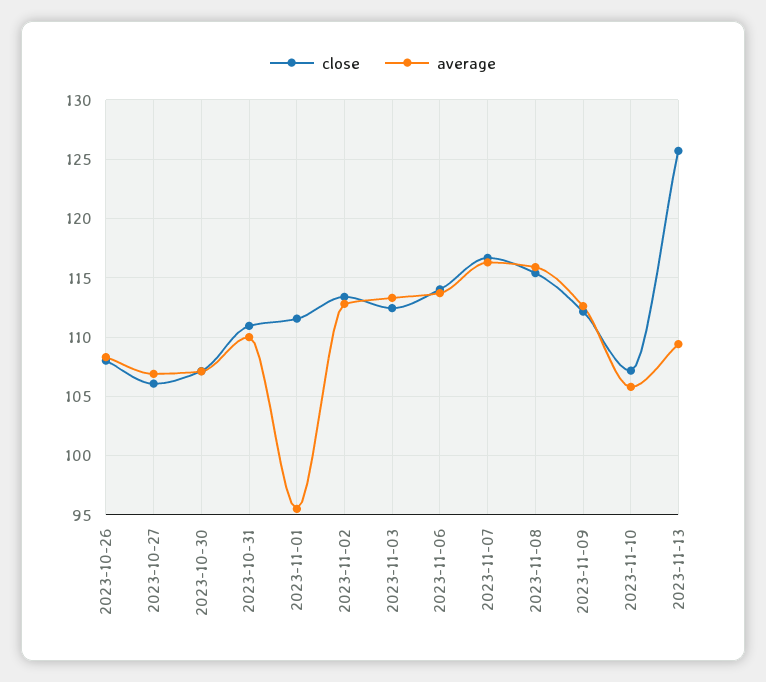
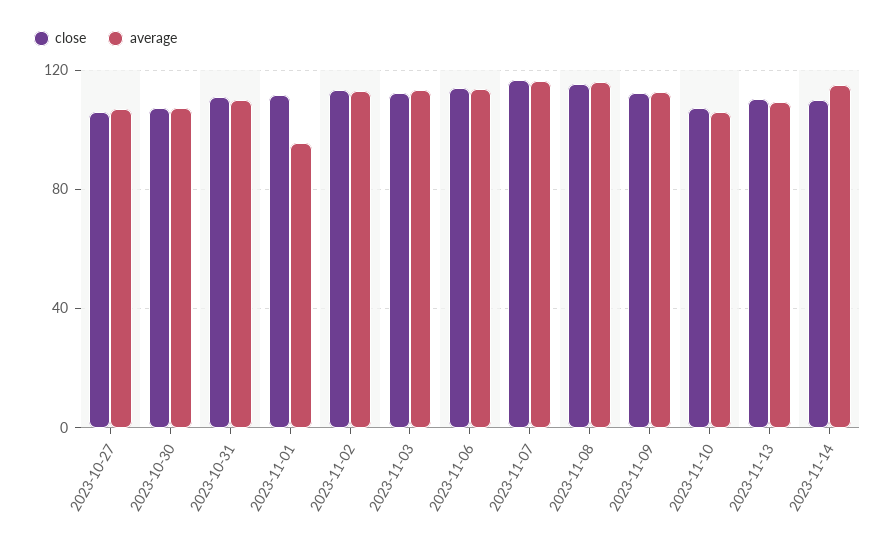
close, 2023-10-26: 108 -> none
average, 2023-10-26: 108 -> none
close, 2023-11-13: 126 -> 110
close, 2023-11-14: none -> 110
average, 2023-11-14: none -> 115

